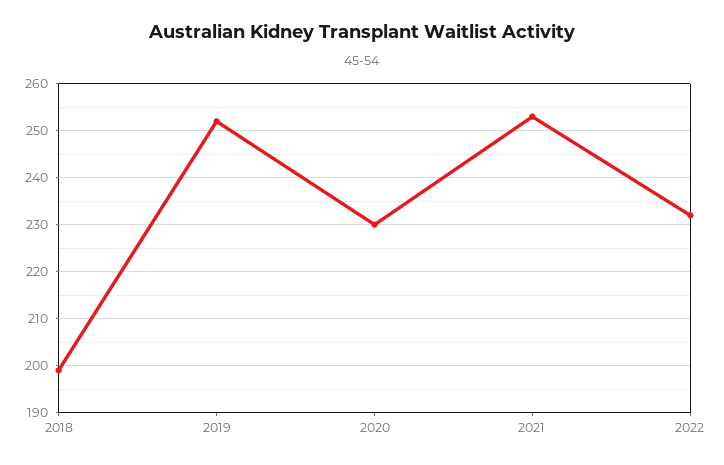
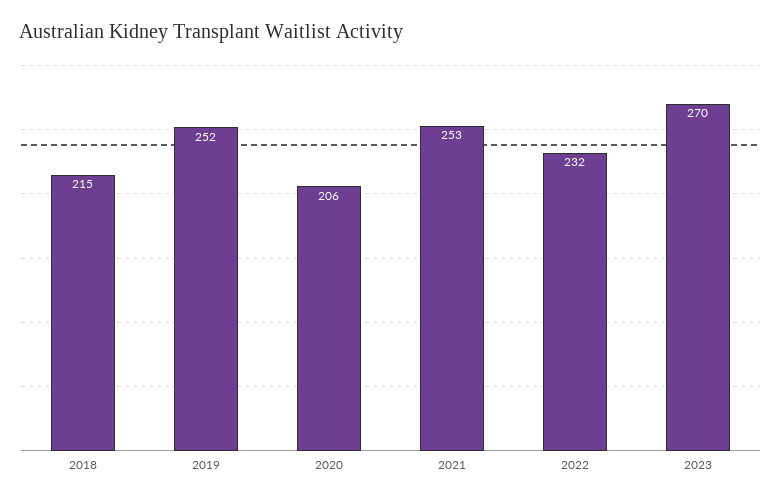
2018: 200 -> 215
2020: 230 -> 206
2023: none -> 270

